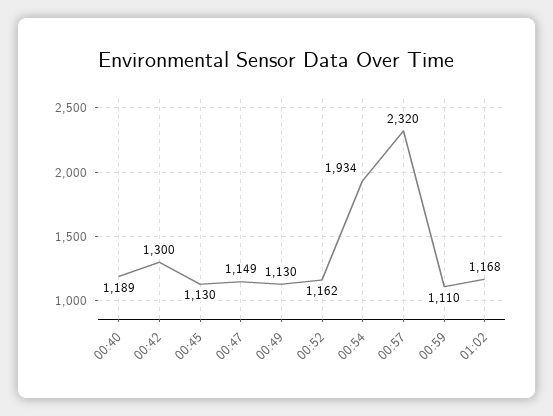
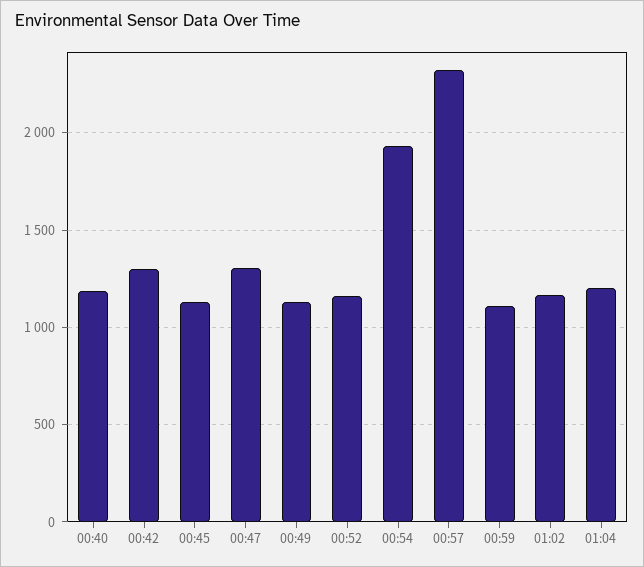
00:47: 1149 -> 1300
01:04: none -> 1200

